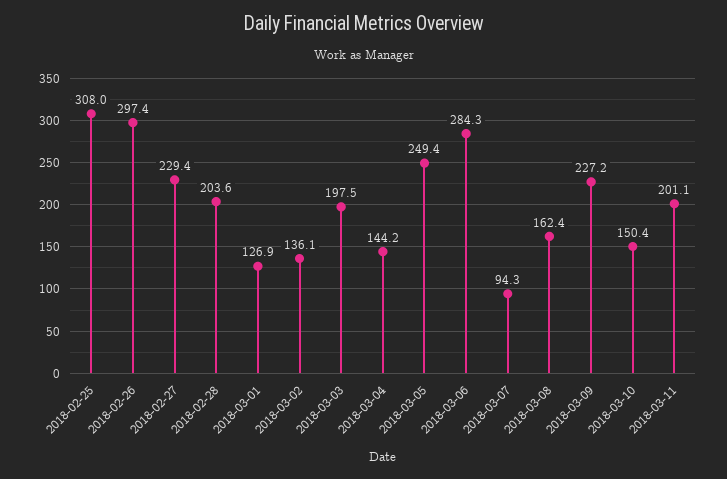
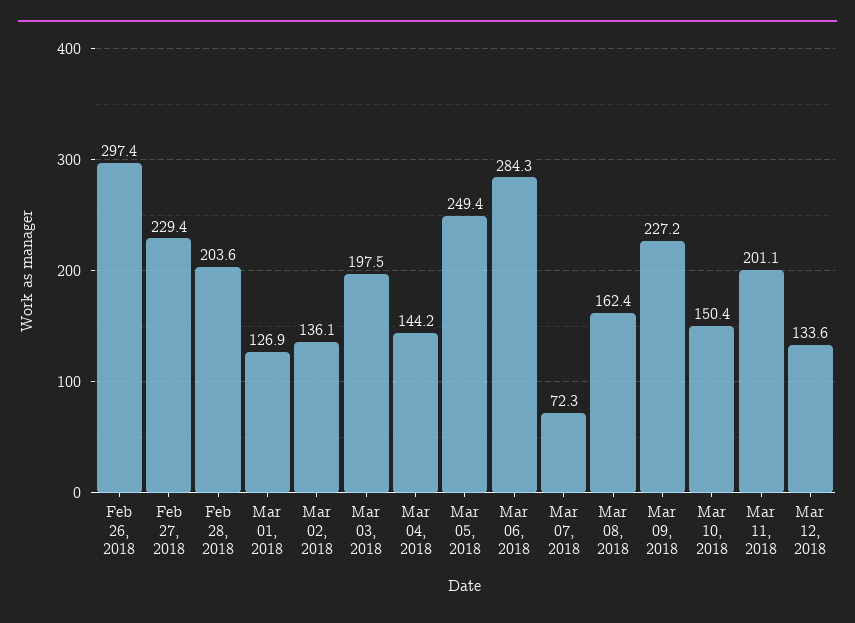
2018-02-25: 308 -> none
2018-03-07: 94.3 -> 72.3
Mar 12, 2018: none -> 133.6

